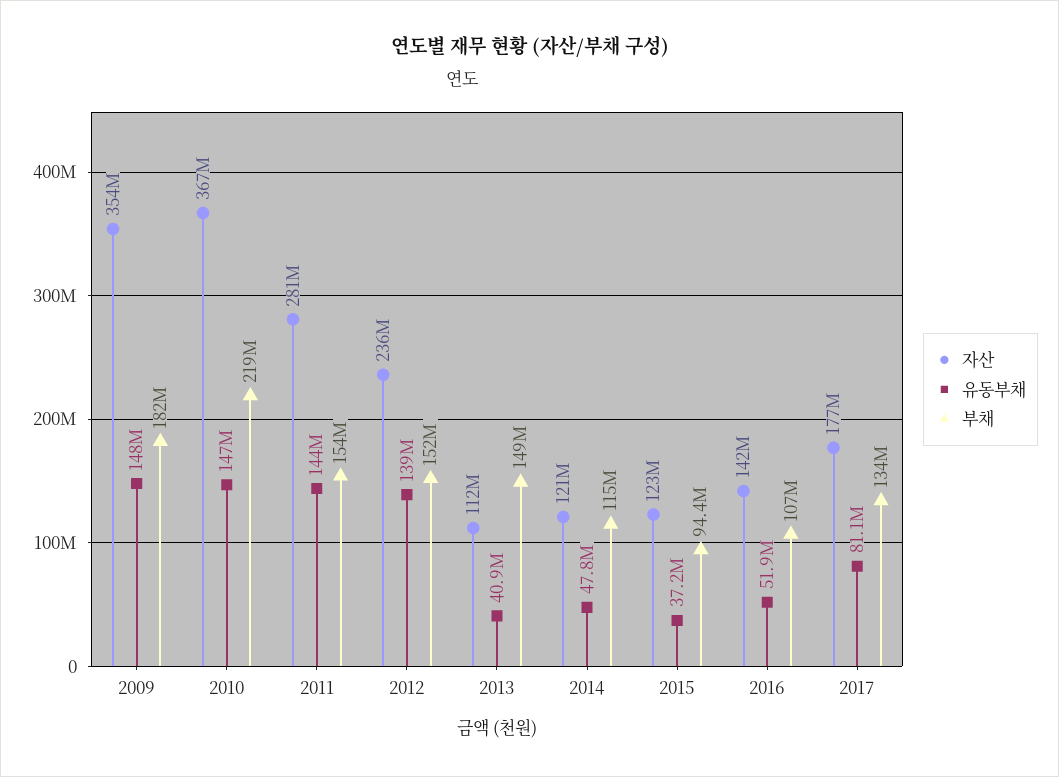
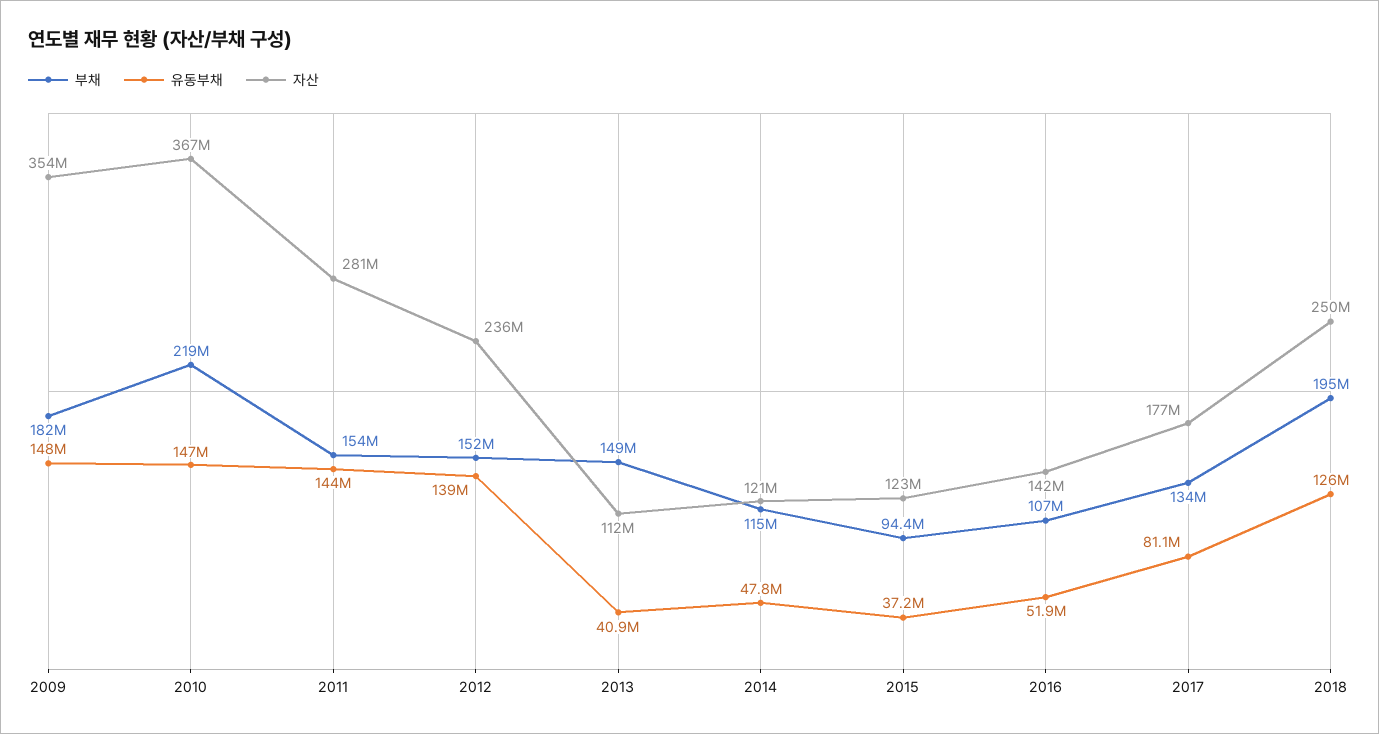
부채, 2018: none -> 195000000
유동부채, 2018: none -> 126000000
자산, 2018: none -> 250000000

